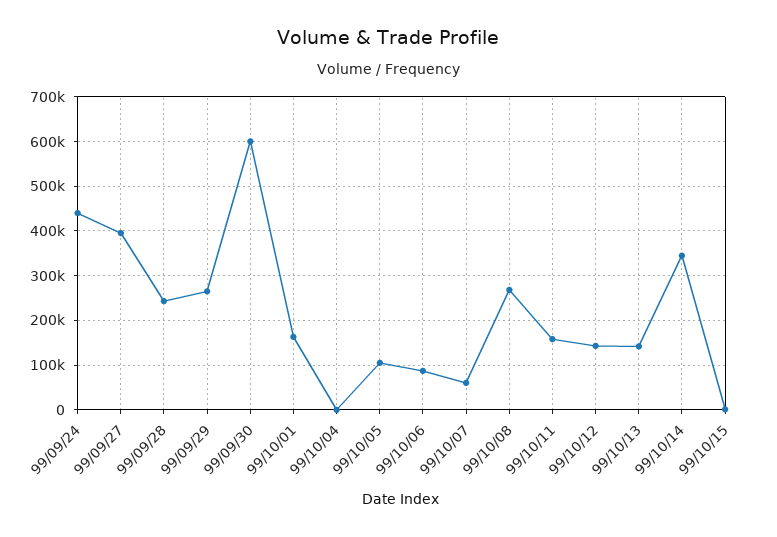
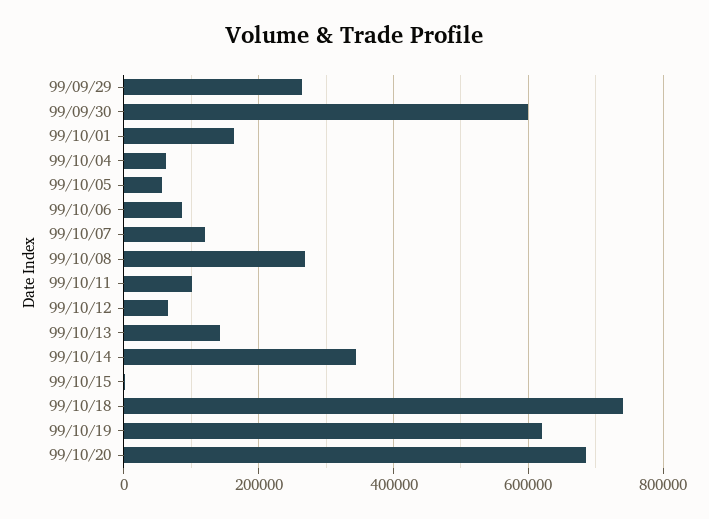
99/09/24: 440000 -> none
99/09/27: 400000 -> none
99/09/28: 240000 -> none
99/10/04: 0 -> 60000
99/10/05: 100000 -> 60000
99/10/07: 60000 -> 120000
99/10/11: 160000 -> 100000
99/10/12: 140000 -> 60000
99/10/18: none -> 740000
99/10/19: none -> 620000
99/10/20: none -> 680000

